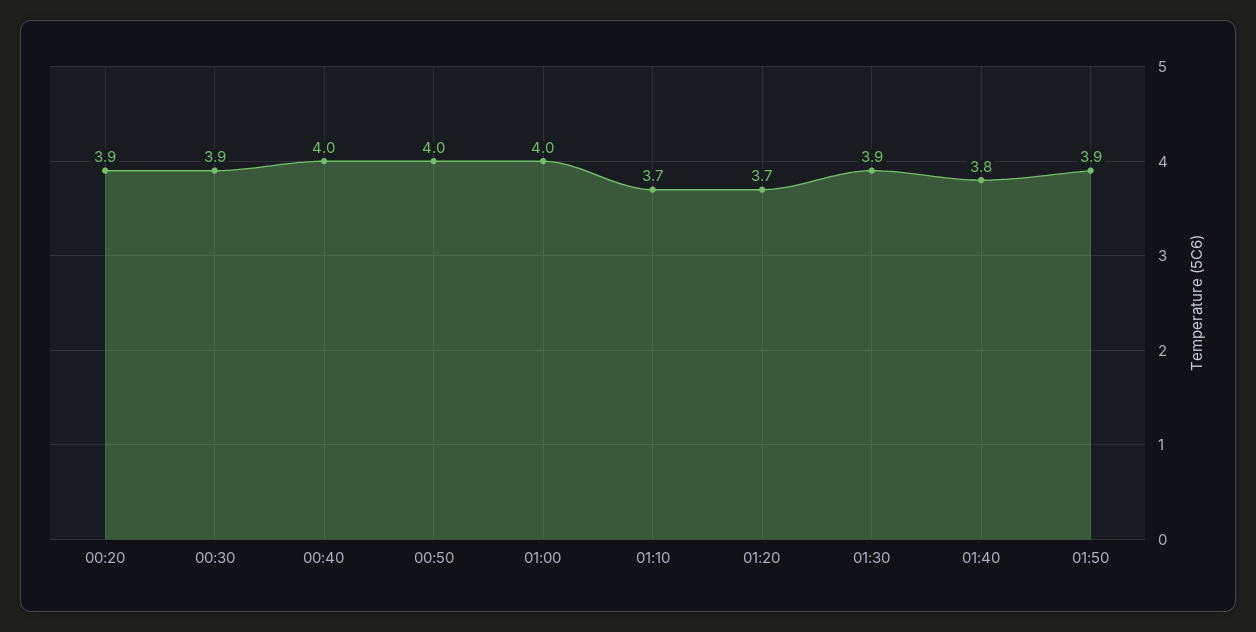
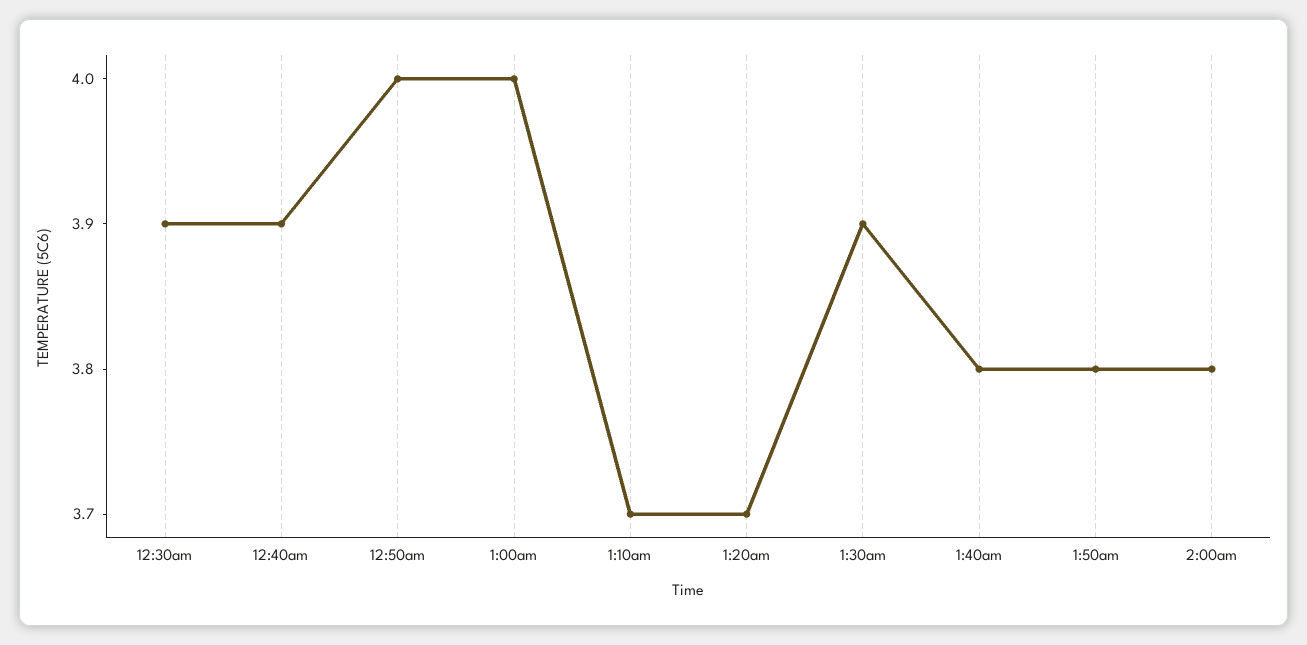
00:20: 3.9 -> none
00:40: 4 -> 3.9
01:50: 3.9 -> 3.8
2:00am: none -> 3.8

